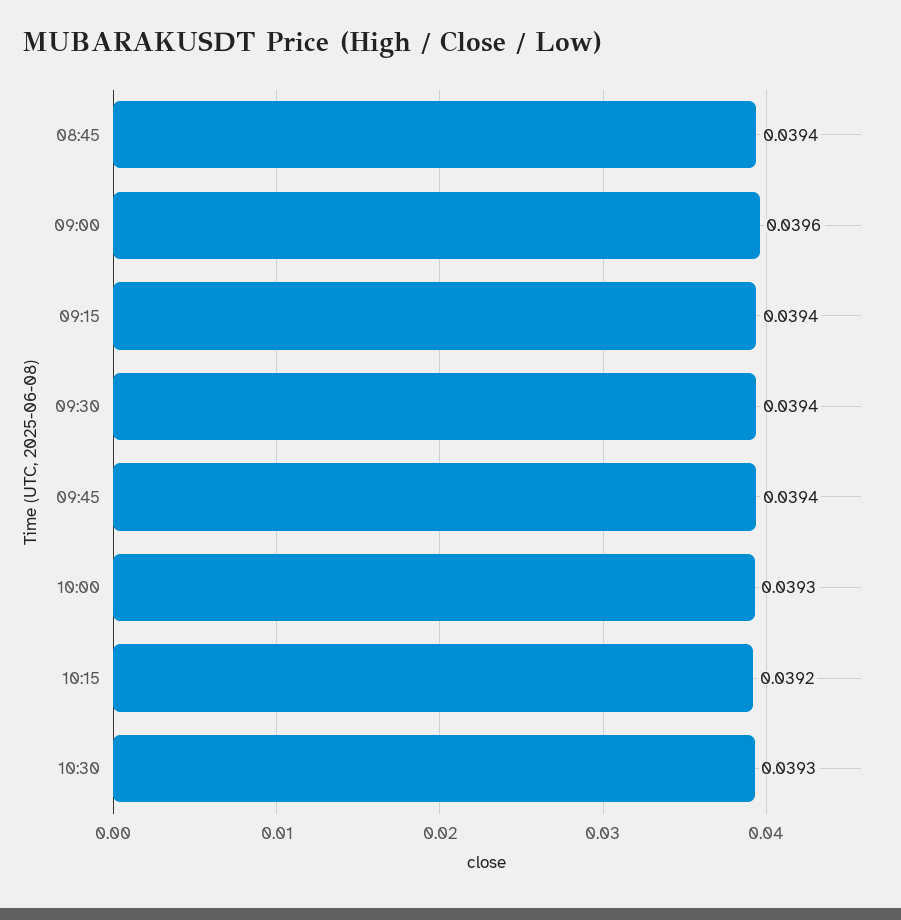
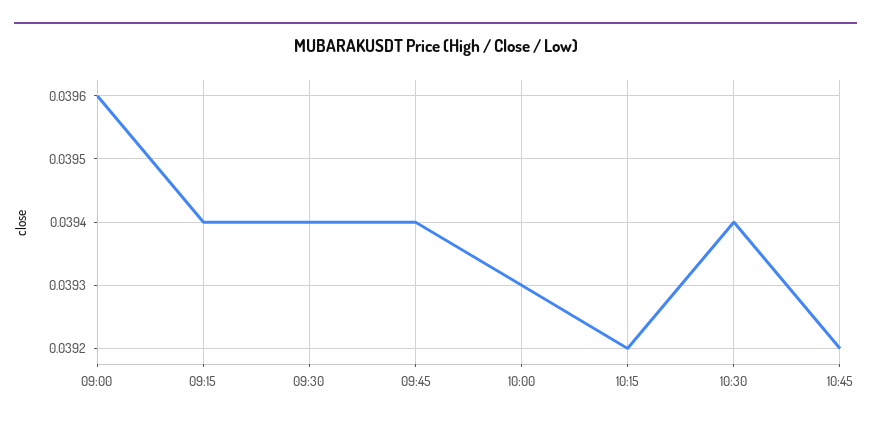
08:45: 0.0394 -> none
10:30: 0.0393 -> 0.0394
10:45: none -> 0.0392

